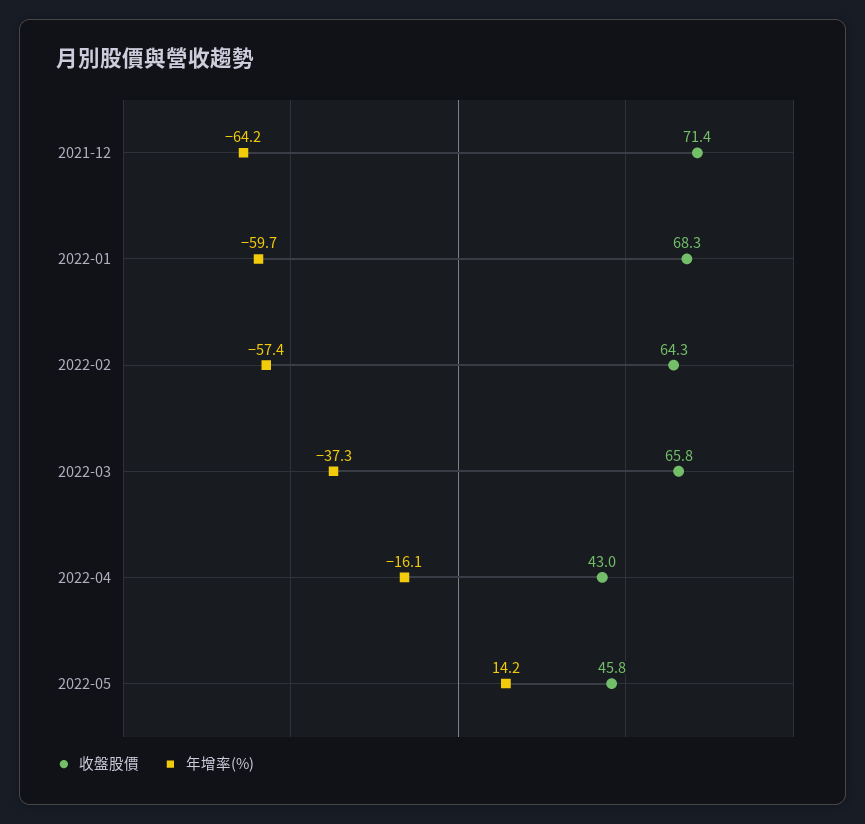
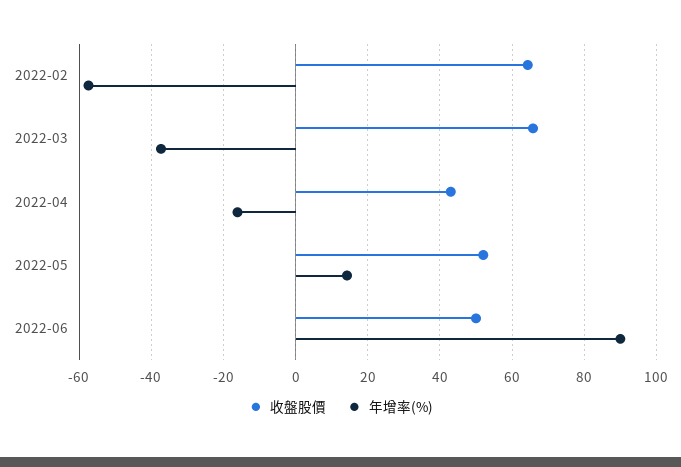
收盤股價, 2021-12: 71.4 -> none
年增率(%), 2021-12: -64.2 -> none
收盤股價, 2022-01: 68.3 -> none
年增率(%), 2022-01: -59.7 -> none
收盤股價, 2022-05: 45.8 -> 52
收盤股價, 2022-06: none -> 50
年增率(%), 2022-06: none -> 90

